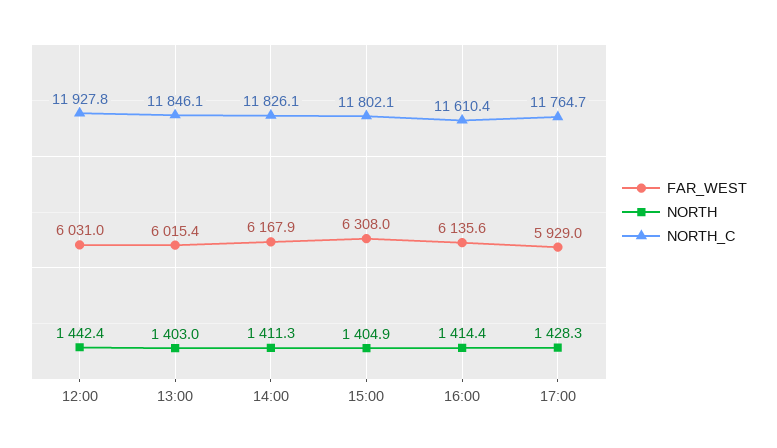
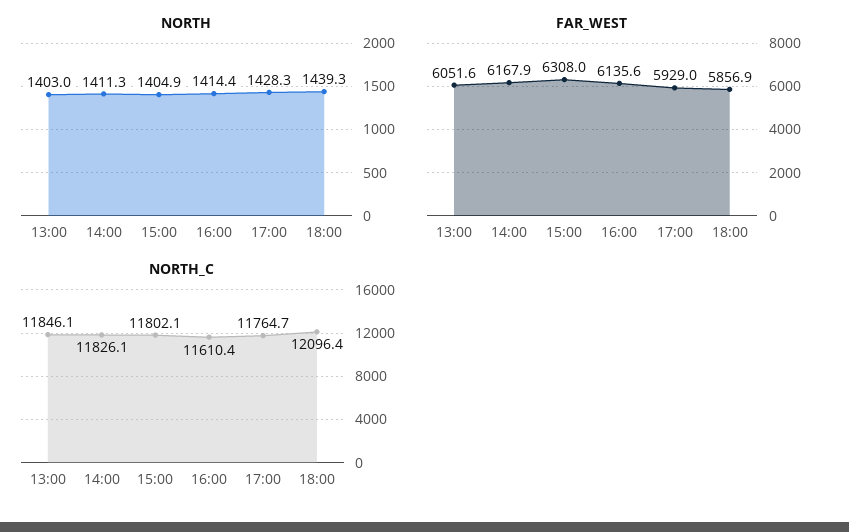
FAR_WEST, 12:00: 6031 -> none
NORTH, 12:00: 1442.4 -> none
NORTH_C, 12:00: 11927.8 -> none
FAR_WEST, 13:00: 6015.4 -> 6051.6
NORTH, 18:00: none -> 1439.3
FAR_WEST, 18:00: none -> 5856.9
NORTH_C, 18:00: none -> 12096.4

